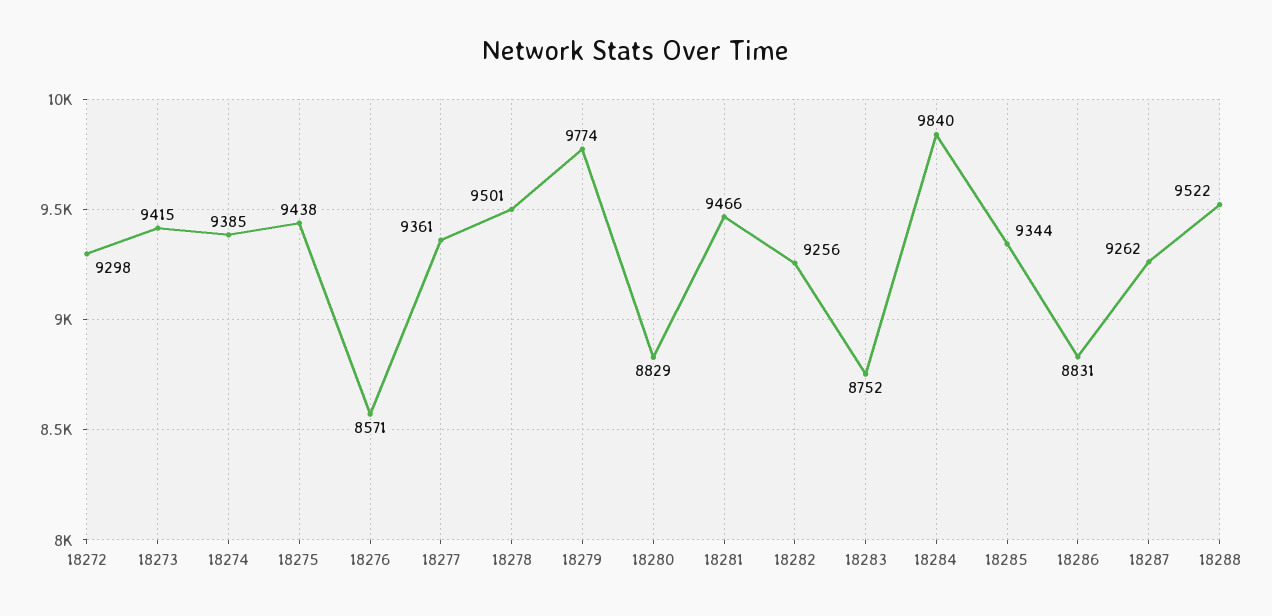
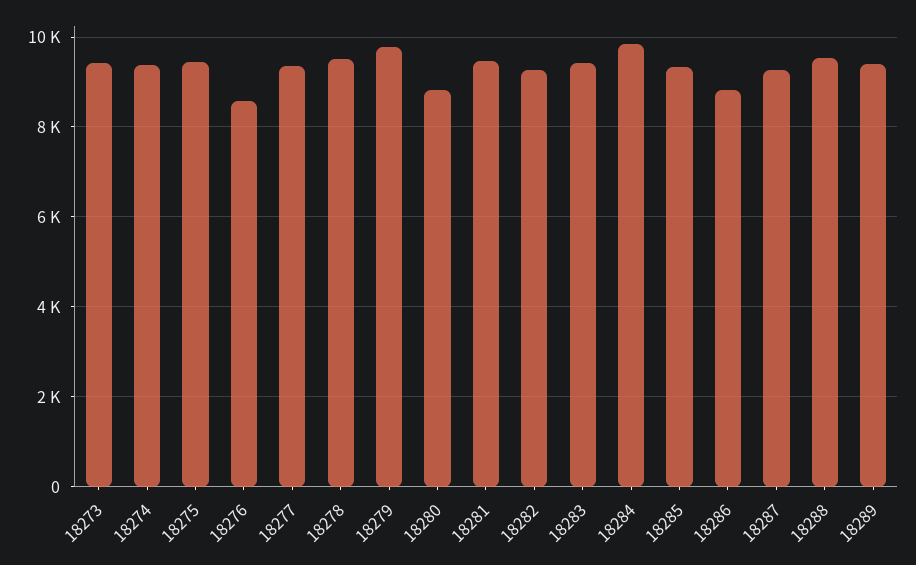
18272: 9298 -> none
18283: 8752 -> 9400
18289: none -> 9400

